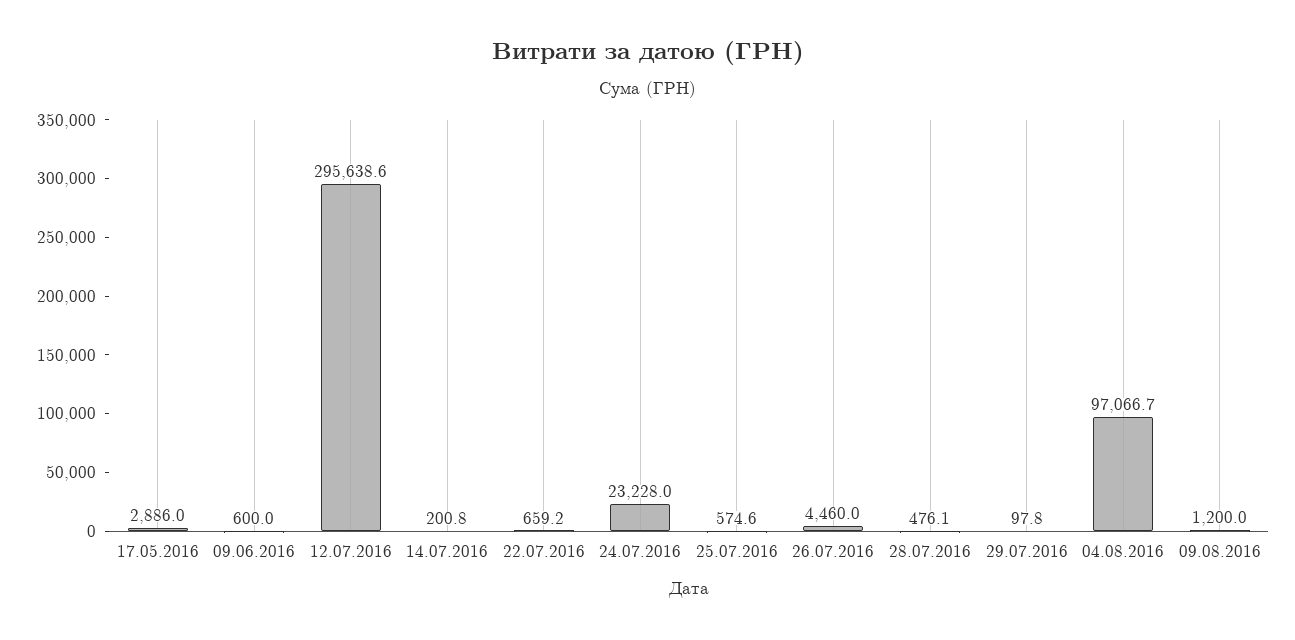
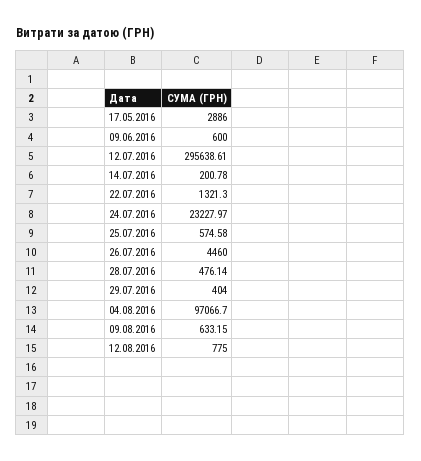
22.07.2016: 659.2 -> 1321.3
29.07.2016: 97.8 -> 404
09.08.2016: 1200 -> 633.15
12.08.2016: none -> 775

